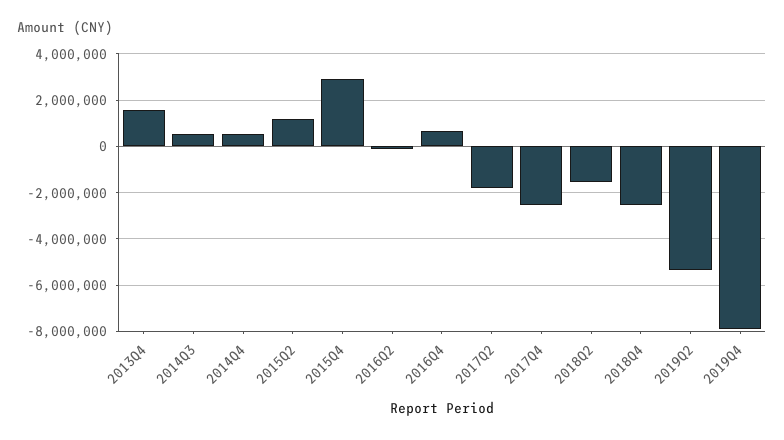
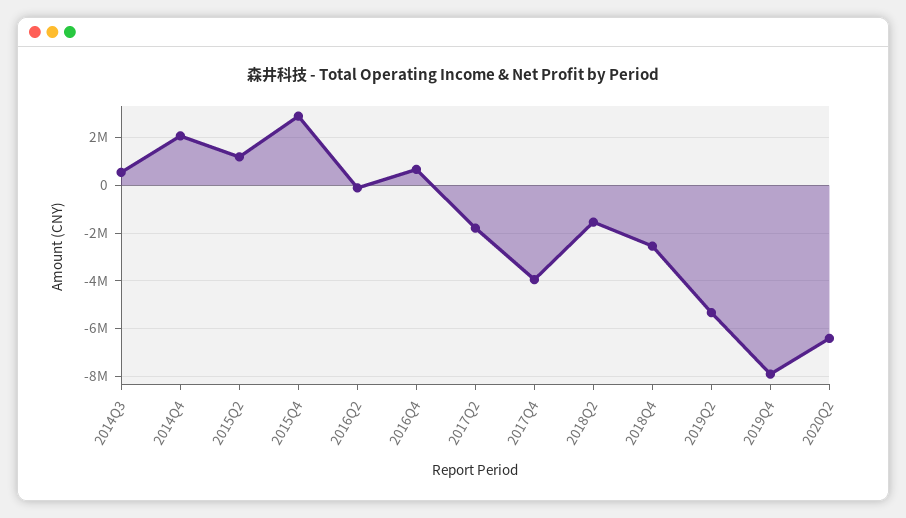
2013Q4: 1500000 -> none
2014Q4: 500000 -> 2000000
2017Q4: -2500000 -> -4000000
2020Q2: none -> -6500000

